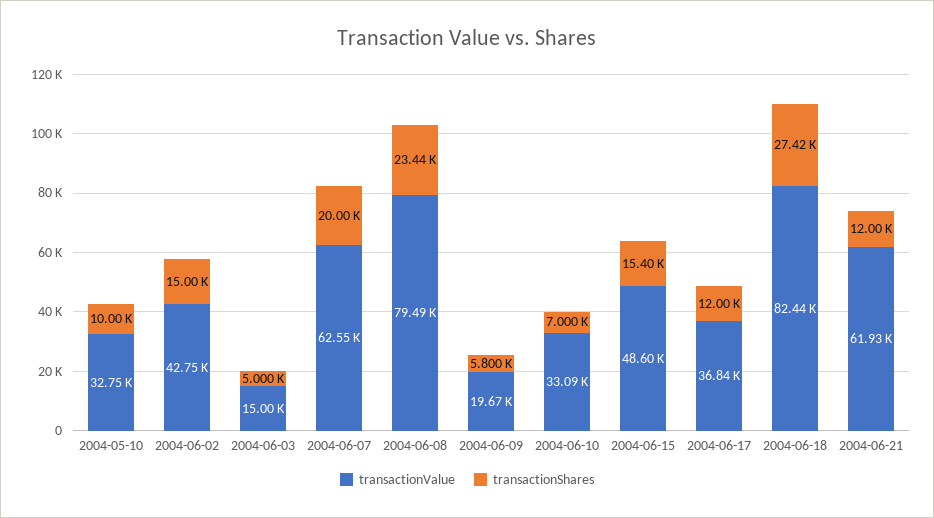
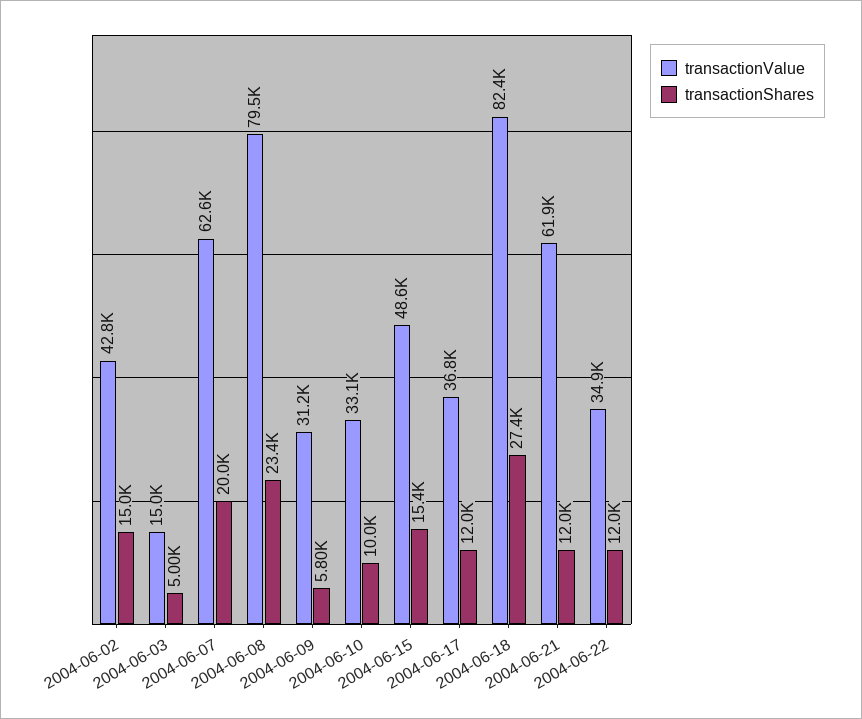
transactionValue, 2004-05-10: 32750 -> none
transactionShares, 2004-05-10: 10000 -> none
transactionValue, 2004-06-09: 19670 -> 31200
transactionShares, 2004-06-10: 7000 -> 10000
transactionValue, 2004-06-22: none -> 34900
transactionShares, 2004-06-22: none -> 12000

